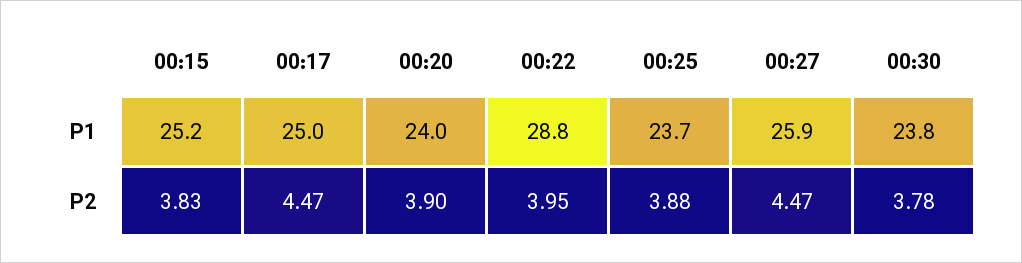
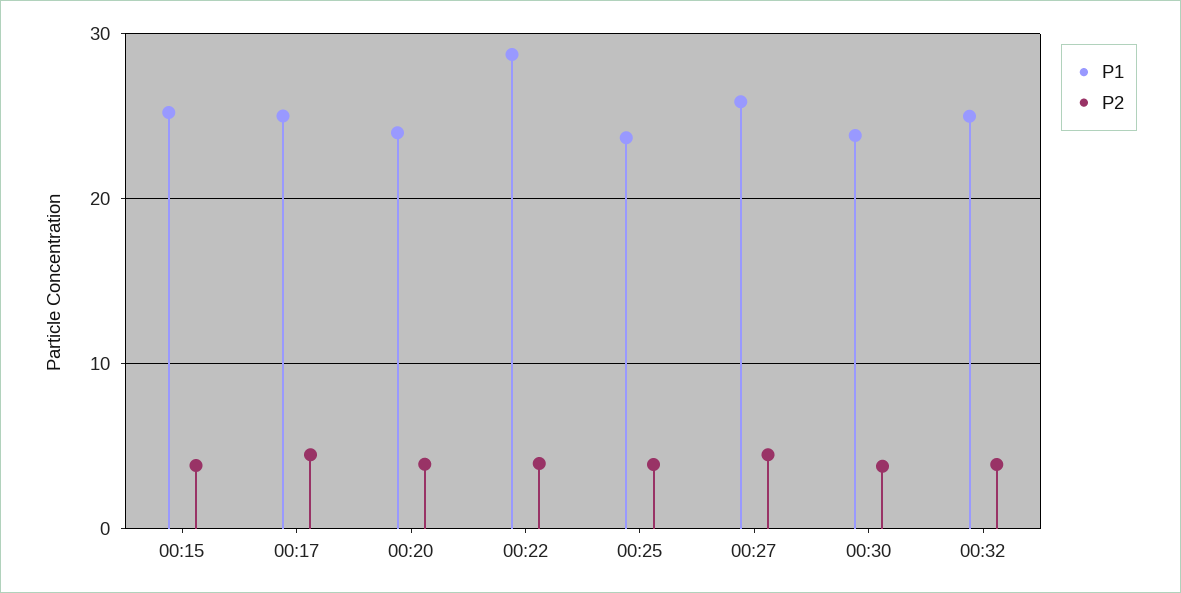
P1, 00:32: none -> 25
P2, 00:32: none -> 4

